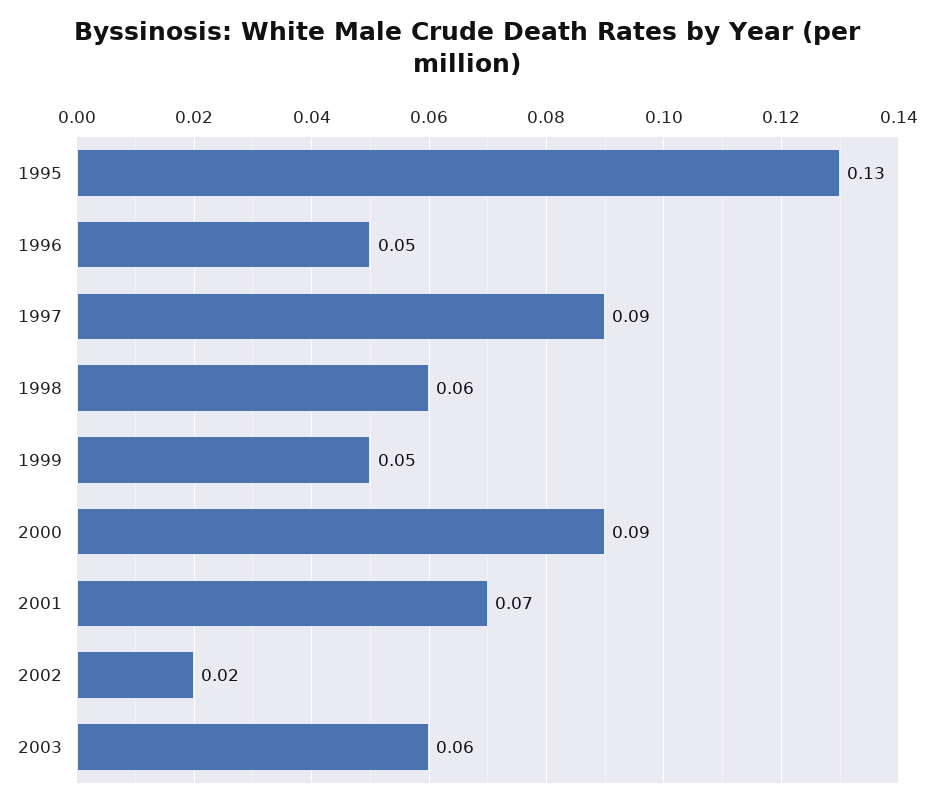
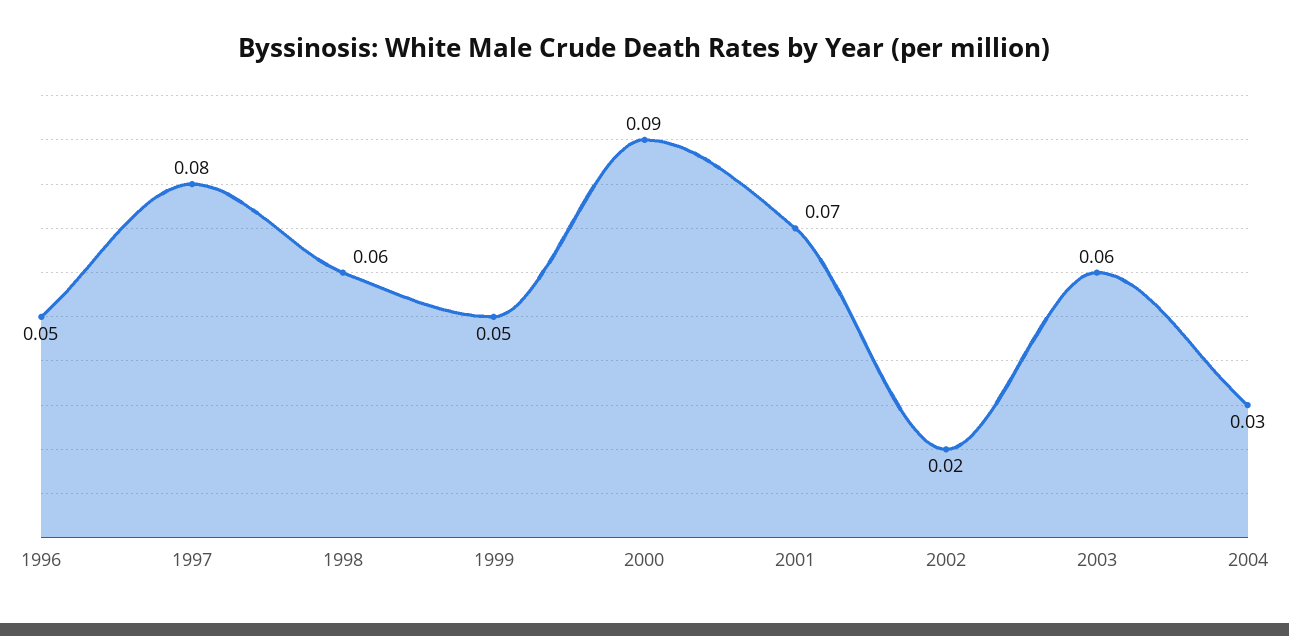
1995: 0.13 -> none
1997: 0.09 -> 0.08
2004: none -> 0.03

